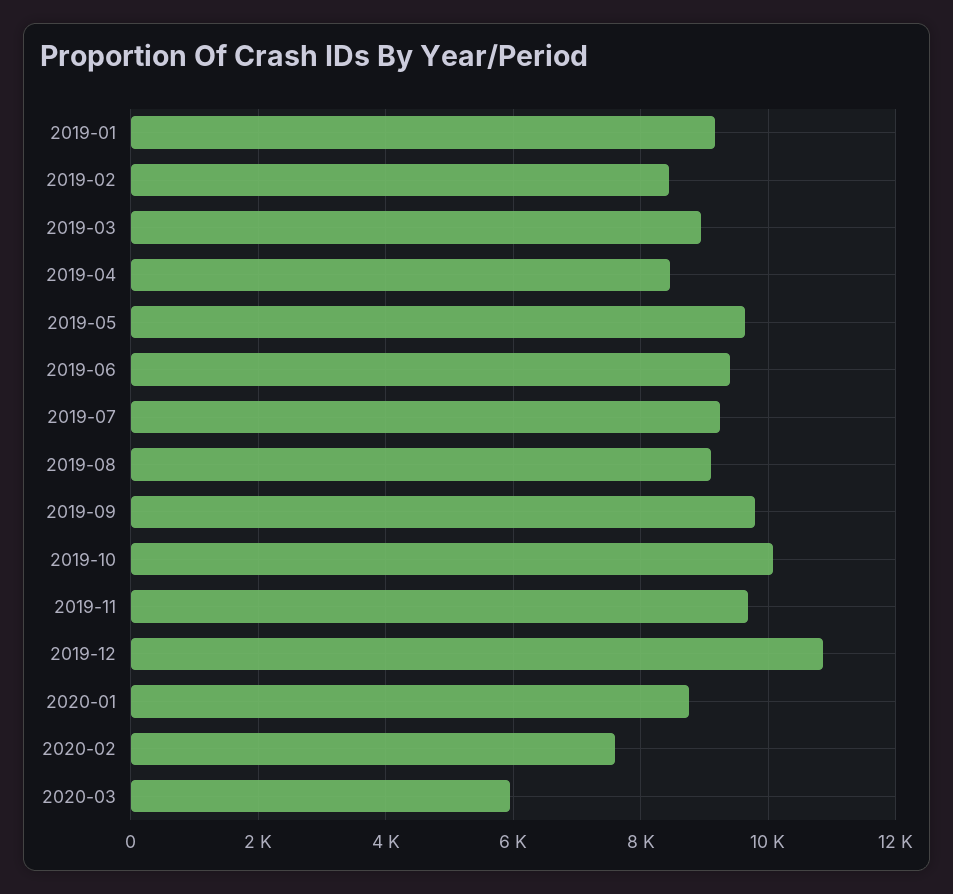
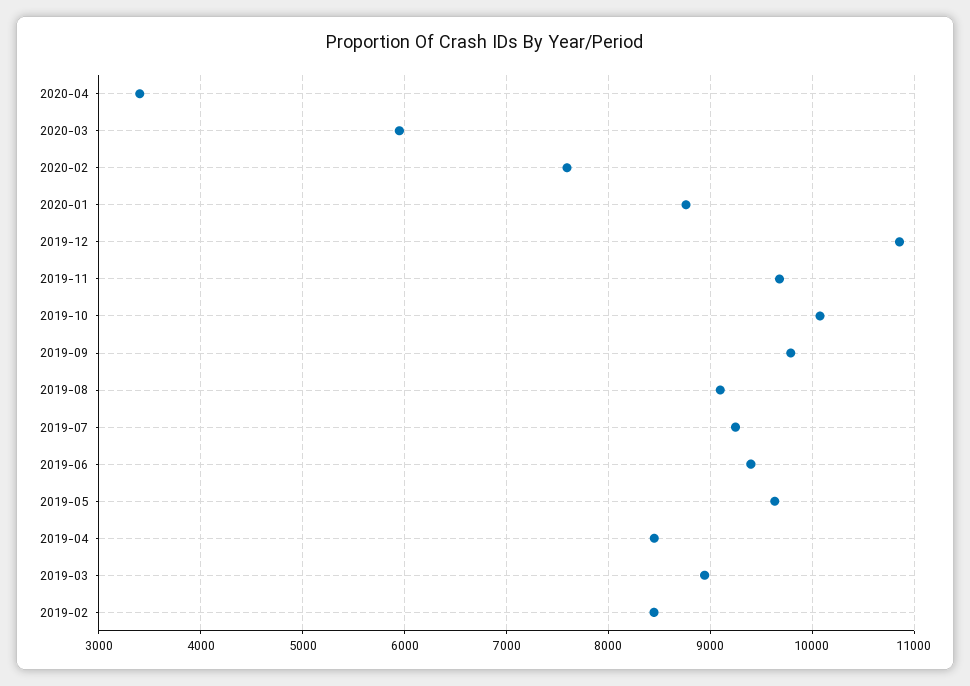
2019-01: 9200 -> none
2020-04: none -> 3400

